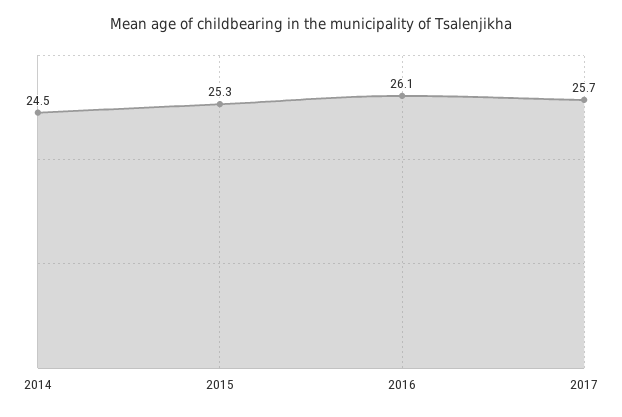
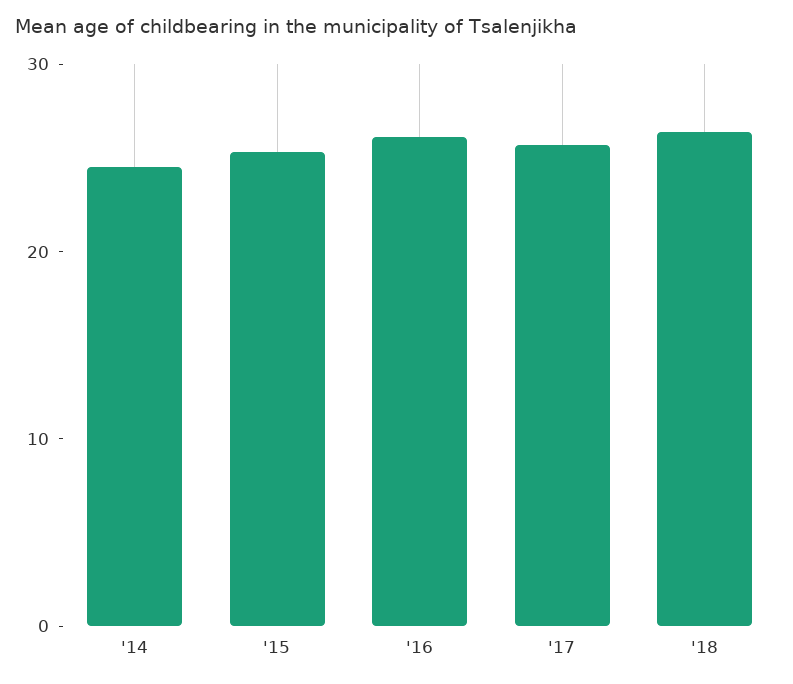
'18: none -> 26

